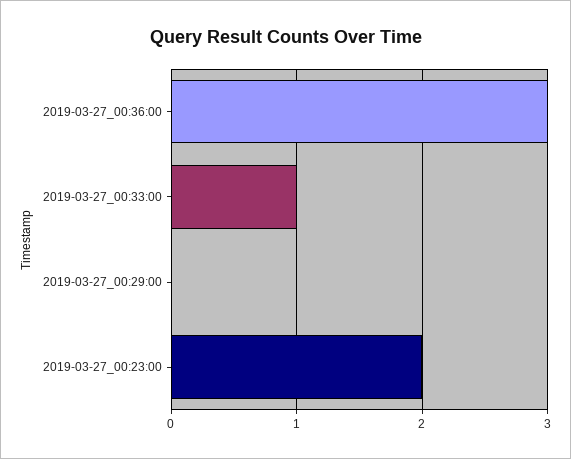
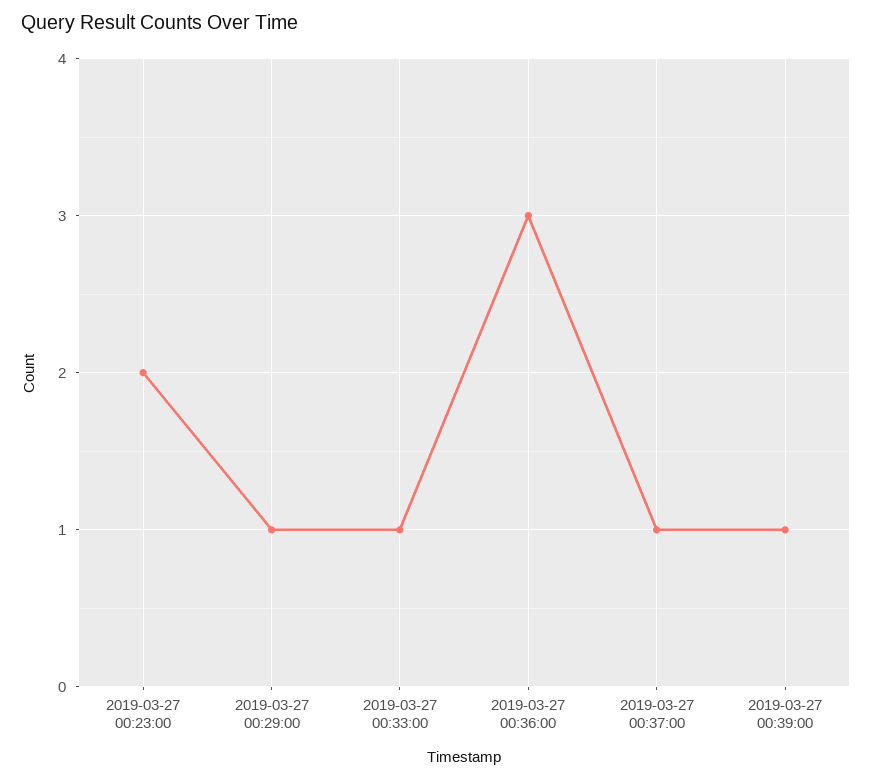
2019-03-27_00:29:00: 0 -> 1
2019-03-27 00:37:00: none -> 1
2019-03-27 00:39:00: none -> 1

